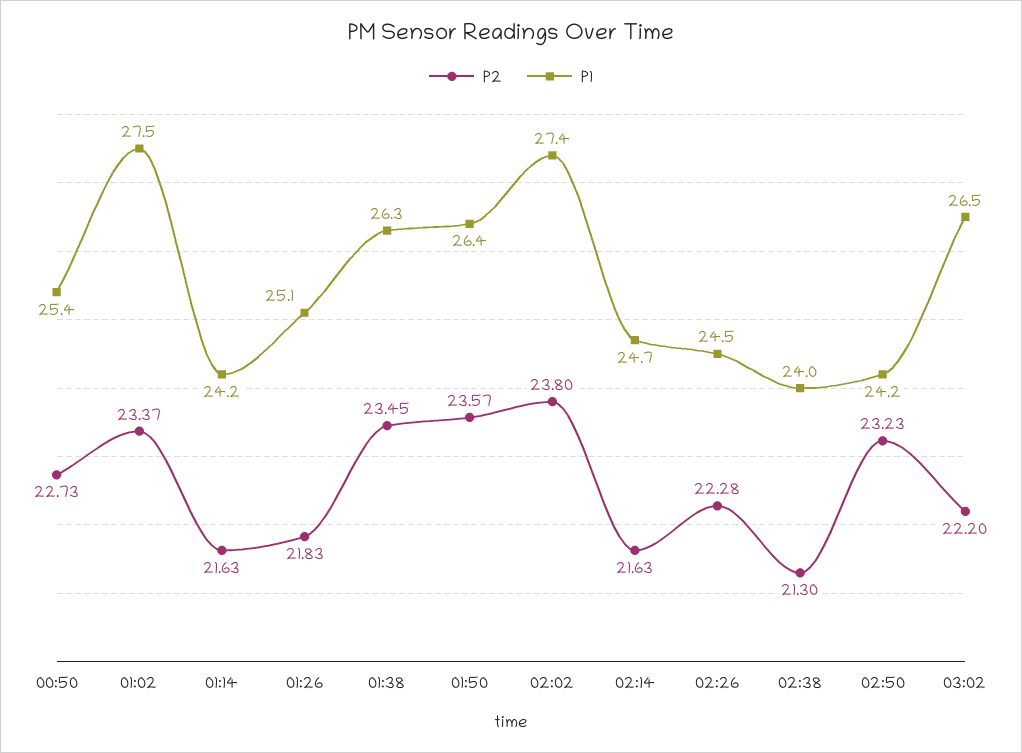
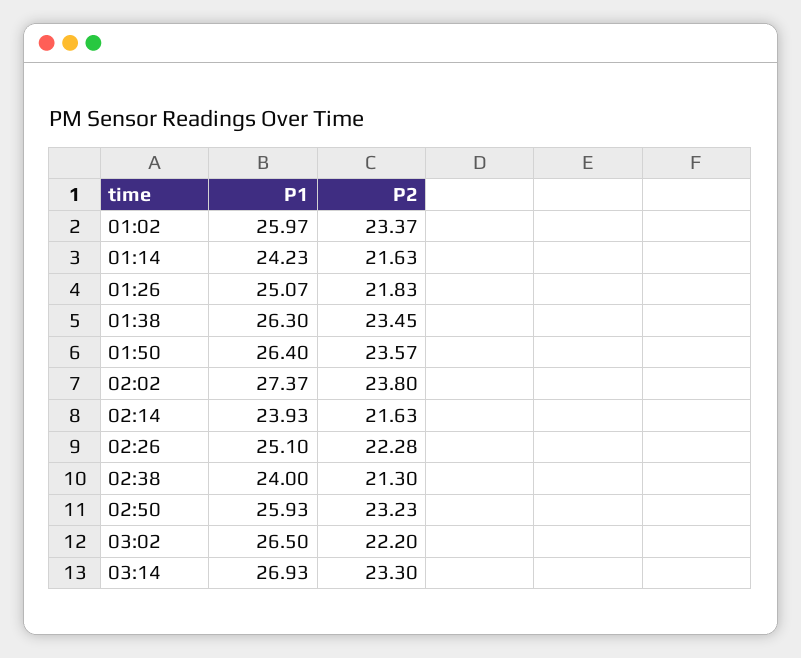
P2, 00:50: 22.73 -> none
P1, 00:50: 25.4 -> none
P1, 01:02: 27.5 -> 25.97
P1, 02:14: 24.7 -> 23.93
P1, 02:26: 24.5 -> 25.1
P1, 02:50: 24.2 -> 25.93
P1, 03:14: none -> 26.93
P2, 03:14: none -> 23.3

